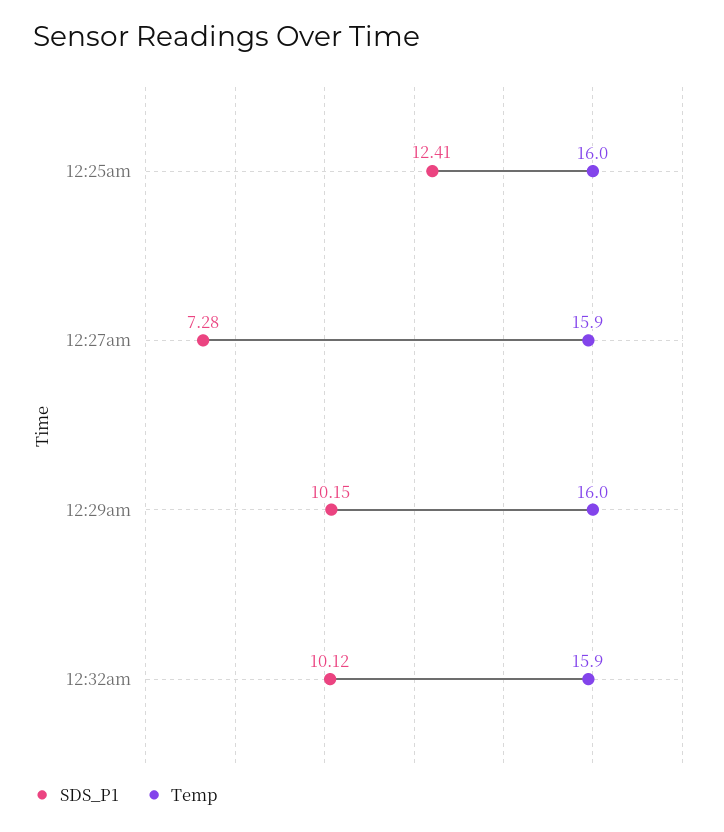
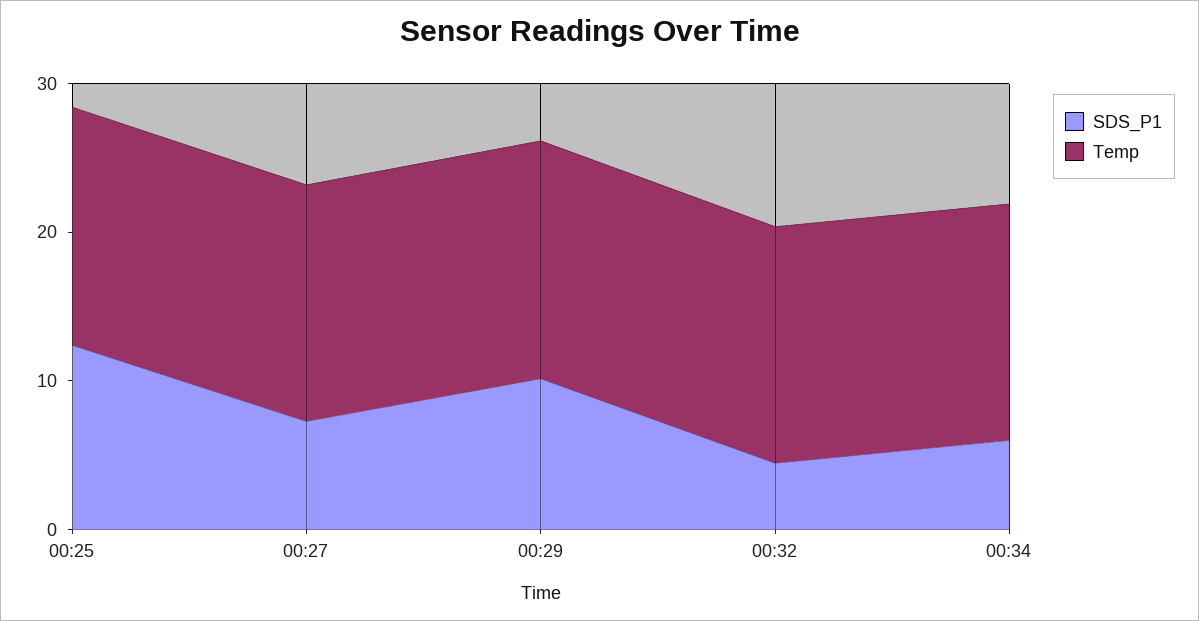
SDS_P1, 12:32am: 10.12 -> 4
SDS_P1, 00:34: none -> 6
Temp, 00:34: none -> 16

